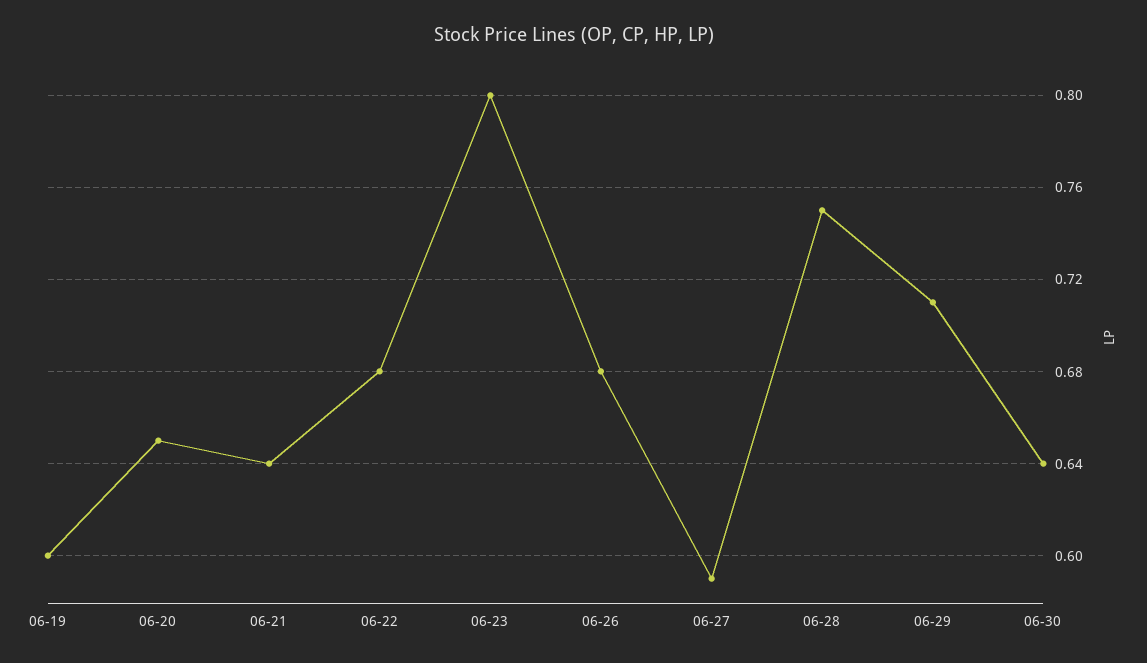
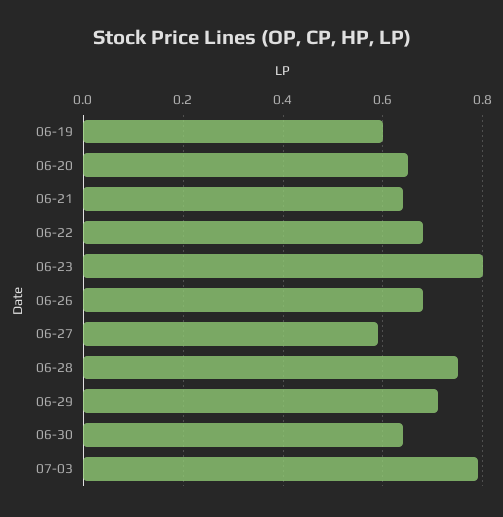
07-03: none -> 0.8

